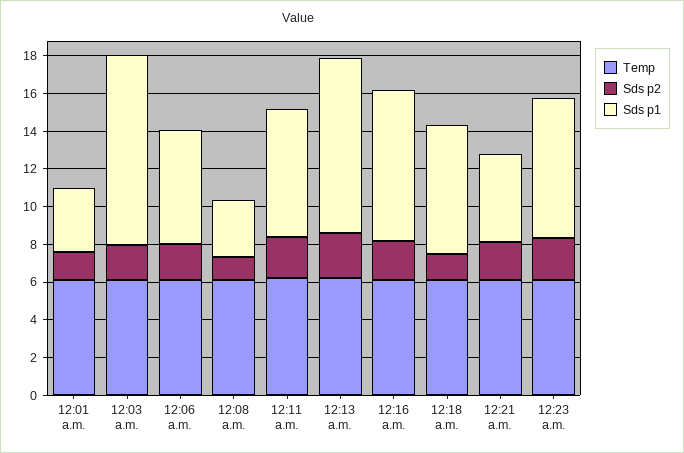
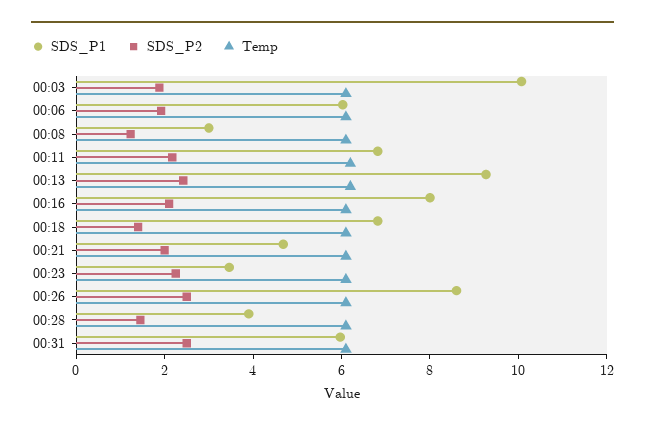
Temp, 12:01 a.m.: 6 -> none
Sds p2, 12:01 a.m.: 1.5 -> none
Sds p1, 12:01 a.m.: 3.5 -> none
Sds p1, 12:23 a.m.: 7.5 -> 3.5
Sds p1, 00:26: none -> 8.5
Sds p2, 00:26: none -> 2.5
Temp, 00:26: none -> 6
Sds p1, 00:28: none -> 4
Sds p2, 00:28: none -> 1.5
Temp, 00:28: none -> 6
Sds p1, 00:31: none -> 6
Sds p2, 00:31: none -> 2.5
Temp, 00:31: none -> 6

